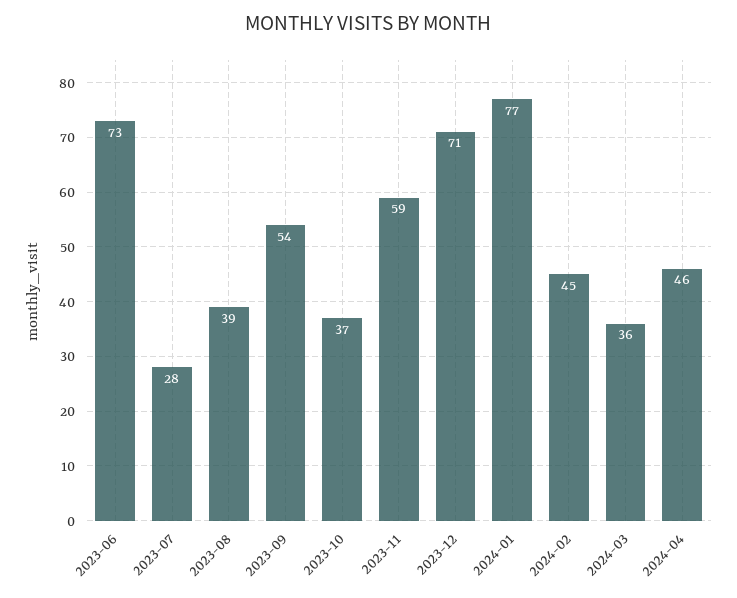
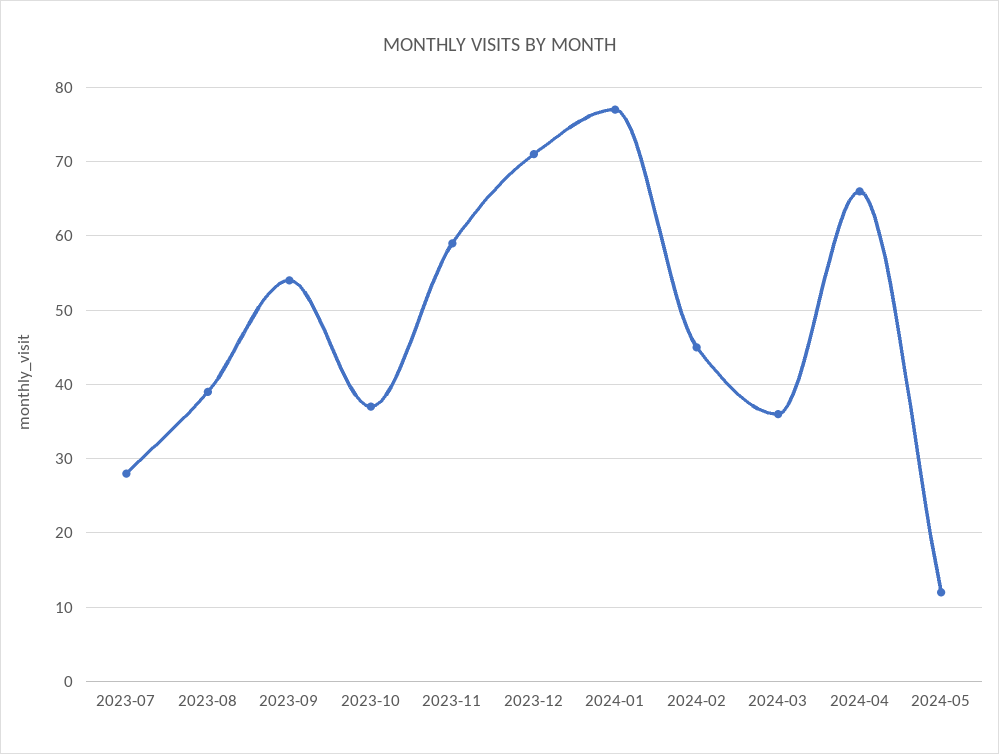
2023-06: 73 -> none
2024-04: 46 -> 66
2024-05: none -> 12

